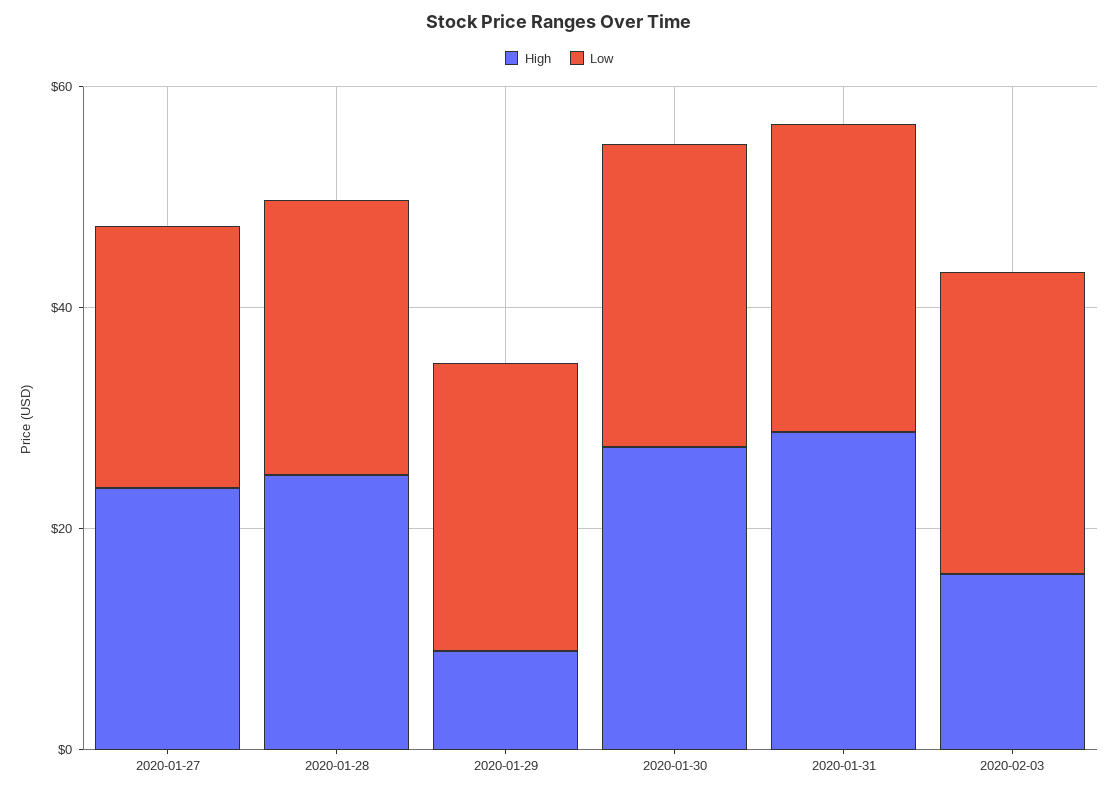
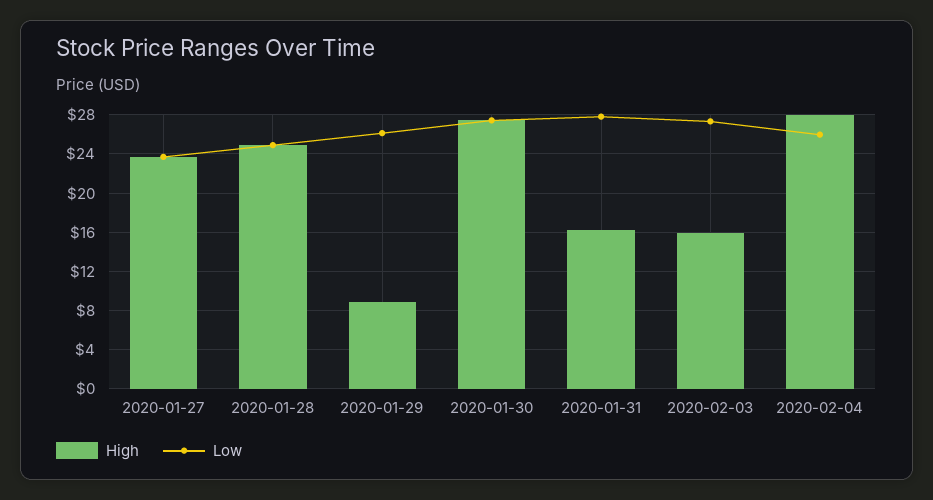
High, 2020-01-31: 30 -> 16
High, 2020-02-04: none -> 28
Low, 2020-02-04: none -> 26

